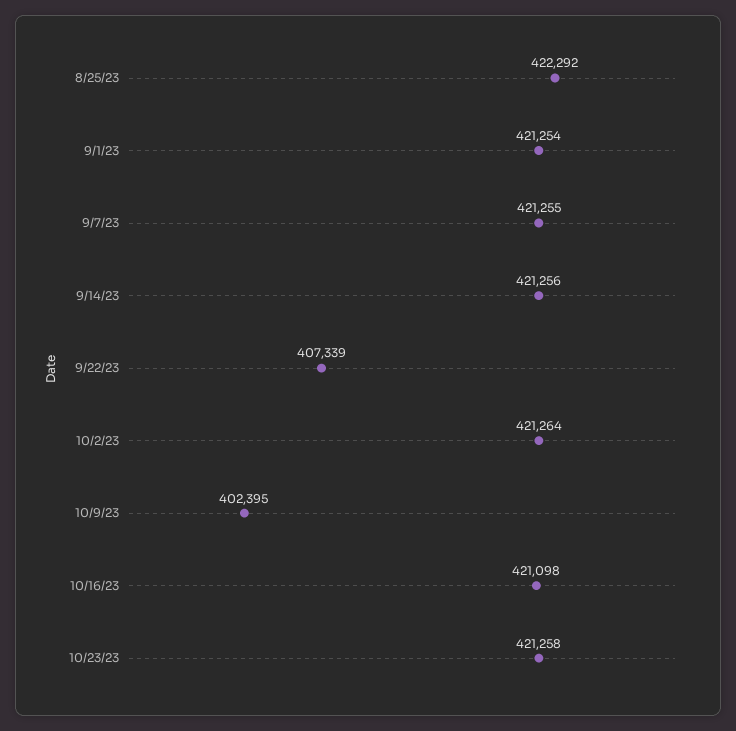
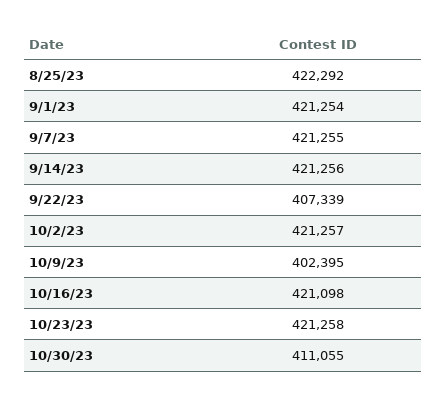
10/2/23: 421264 -> 421257
10/30/23: none -> 411055

